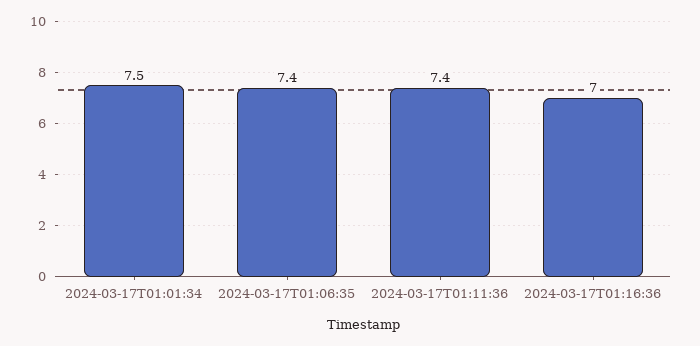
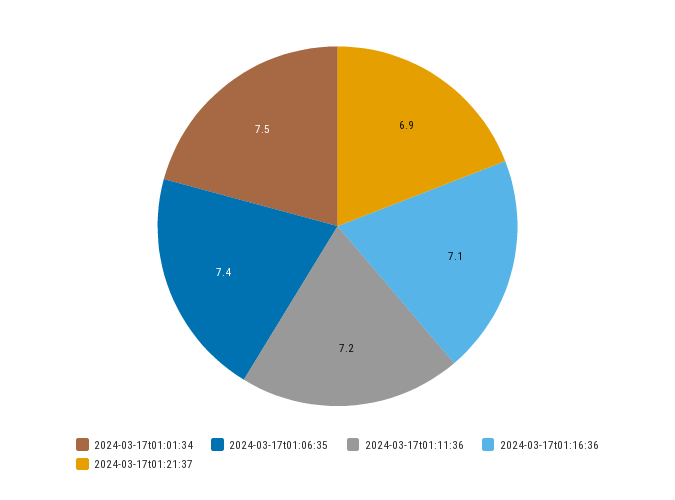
2024-03-17T01:11:36: 7.4 -> 7.2
2024-03-17T01:16:36: 7 -> 7.1
2024-03-17t01:21:37: none -> 6.9

